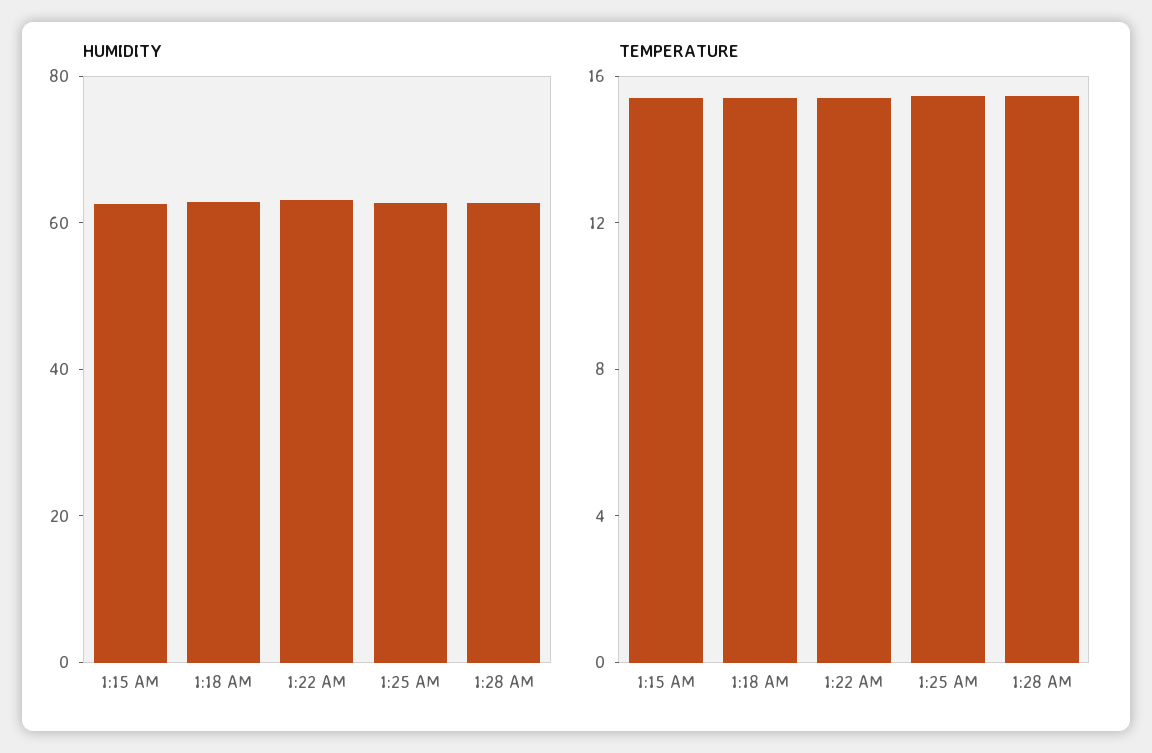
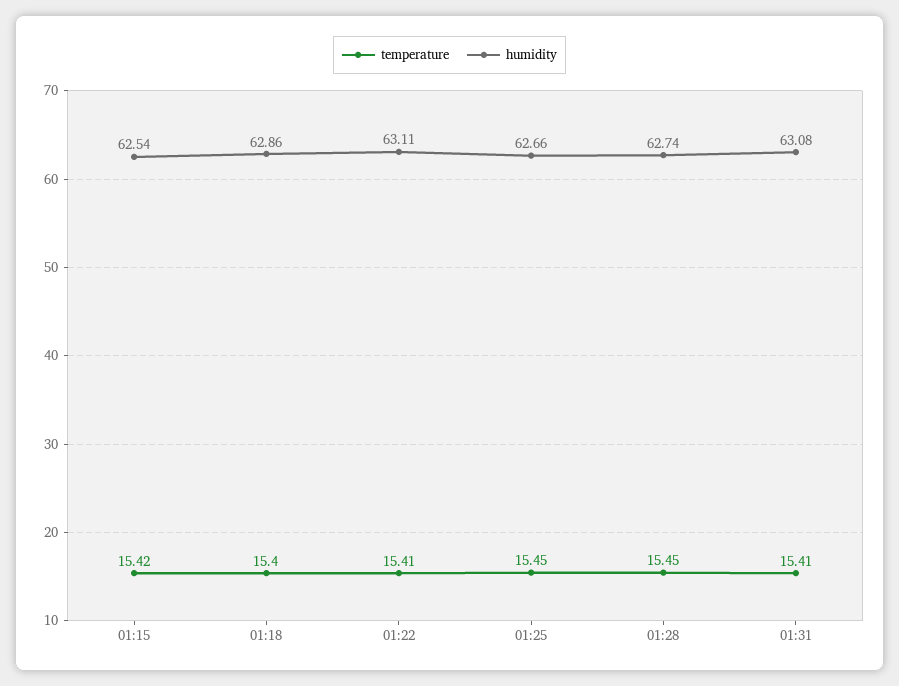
TEMPERATURE, 01:31: none -> 15.41
HUMIDITY, 01:31: none -> 63.08

